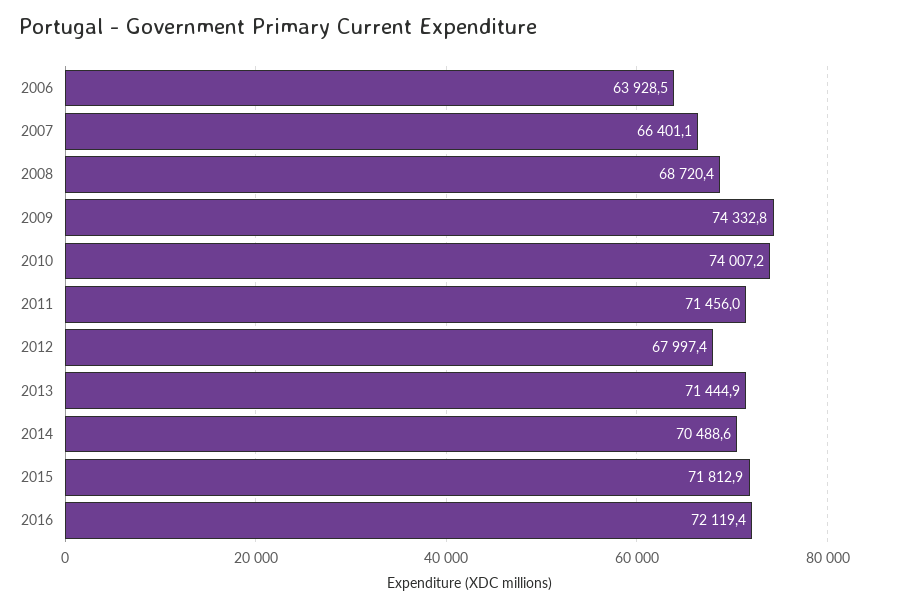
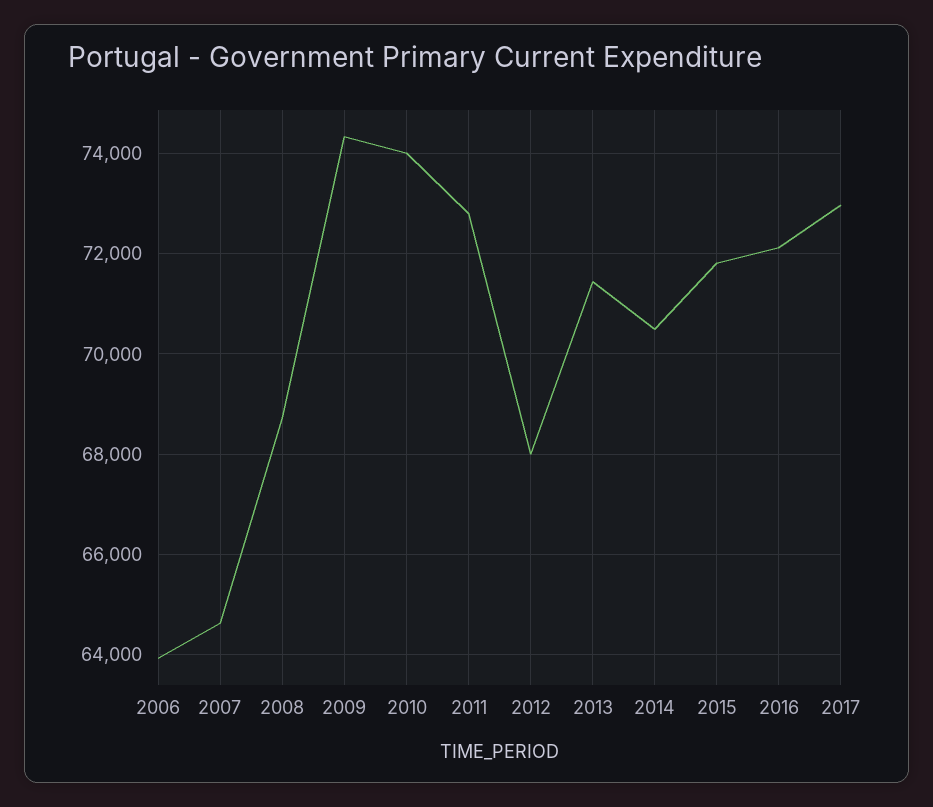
2007: 66401.1 -> 64600
2011: 71456 -> 72800
2017: none -> 73000

